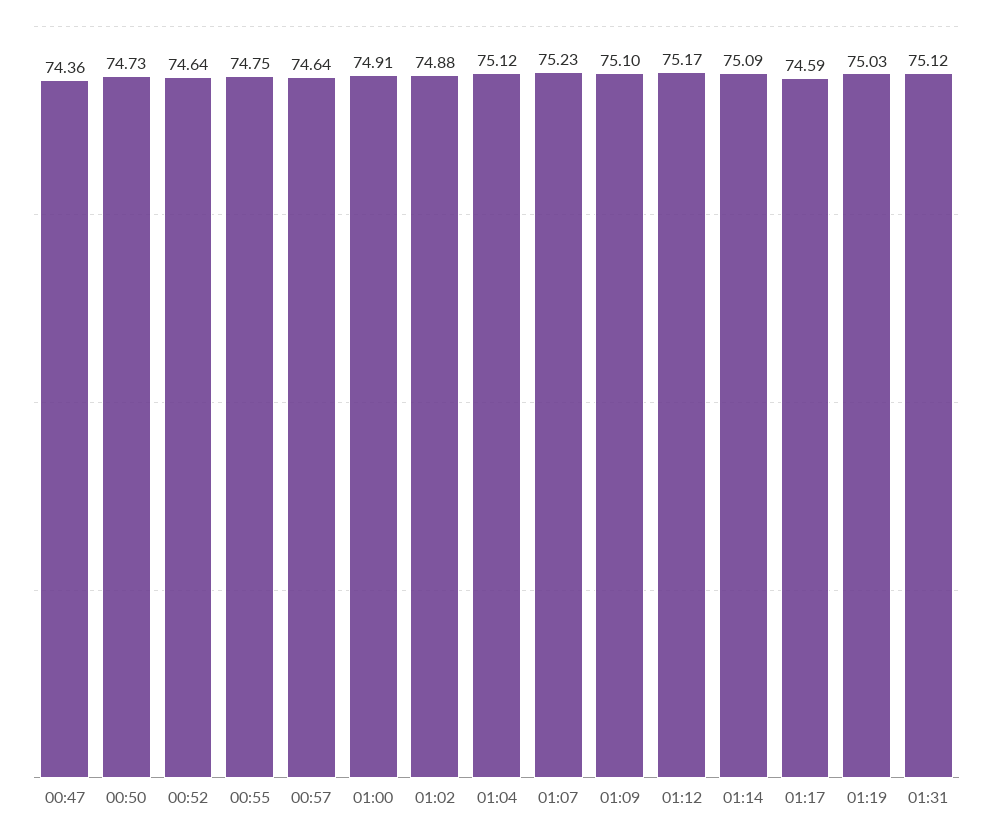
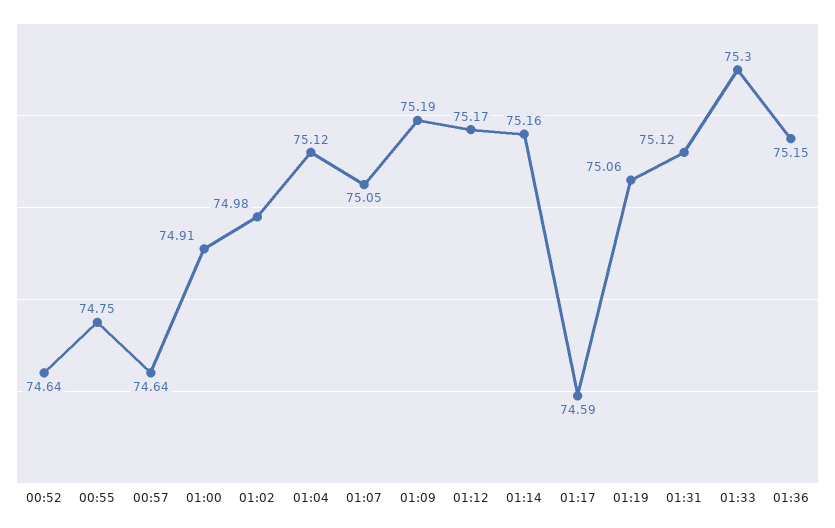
00:47: 74.36 -> none
00:50: 74.73 -> none
01:02: 74.88 -> 74.98
01:07: 75.23 -> 75.05
01:09: 75.1 -> 75.19
01:14: 75.09 -> 75.16
01:19: 75.03 -> 75.06
01:33: none -> 75.3
01:36: none -> 75.15

